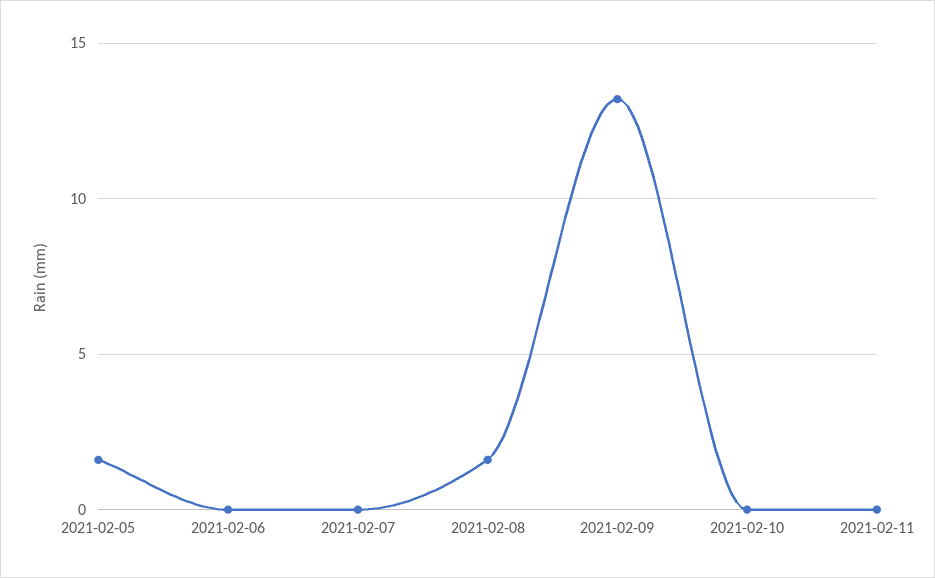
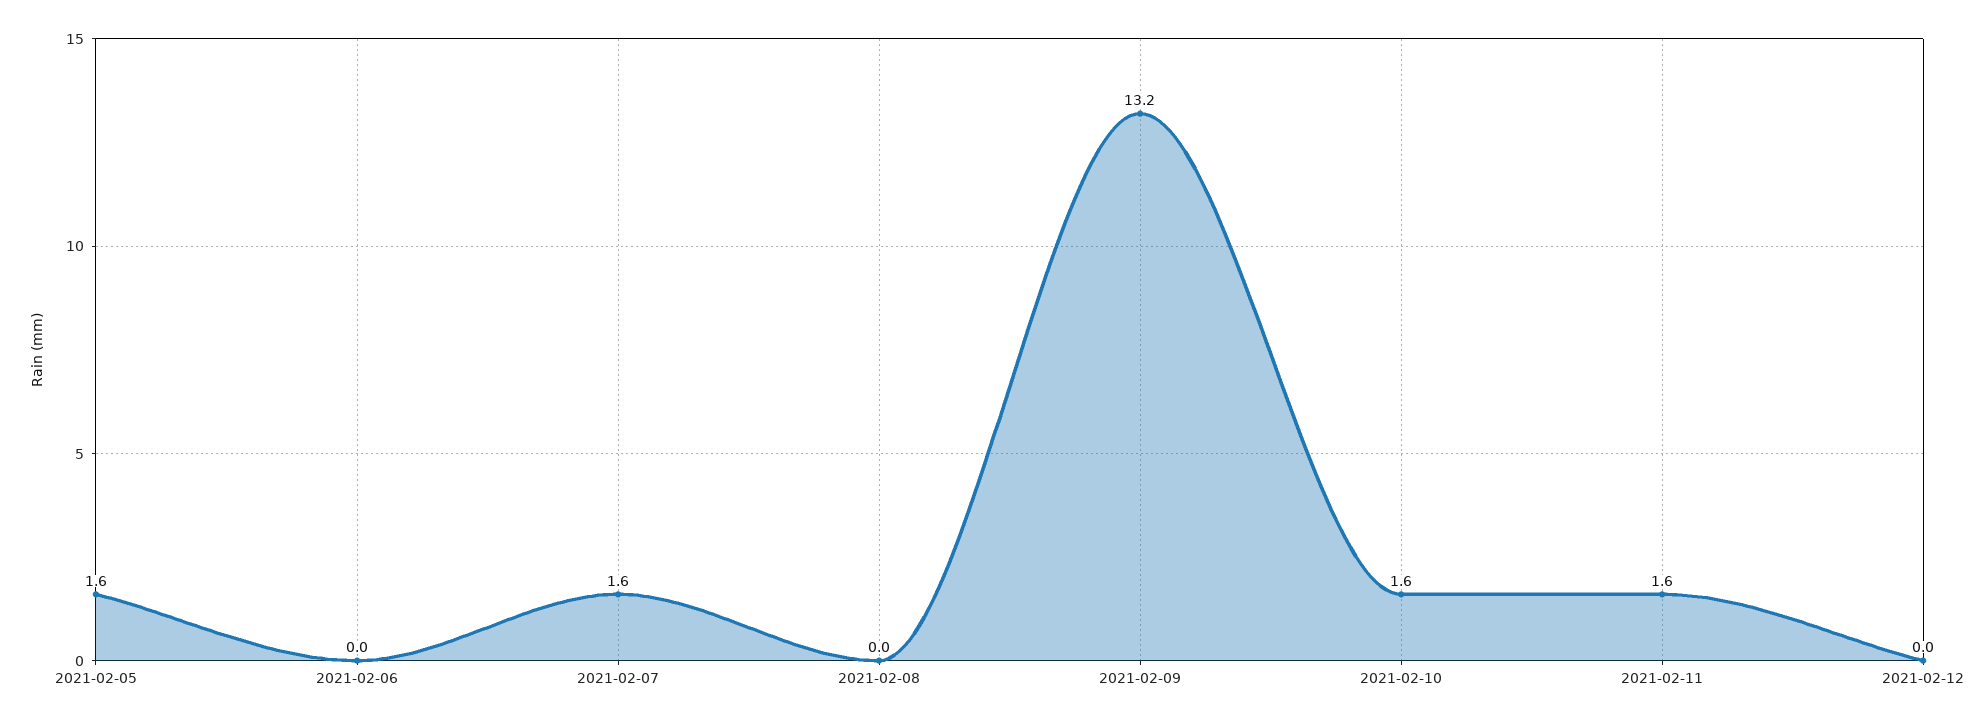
2021-02-07: 0 -> 1.6
2021-02-08: 1.5 -> 0
2021-02-10: 0 -> 1.6
2021-02-11: 0 -> 1.6
2021-02-12: none -> 0

